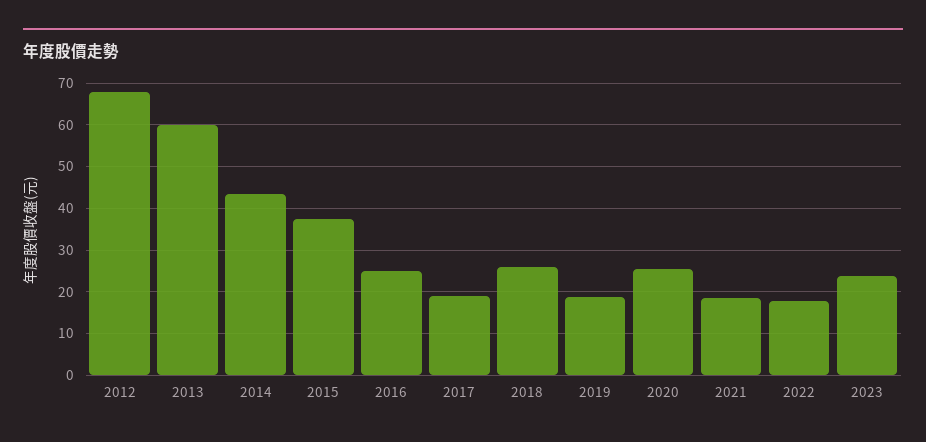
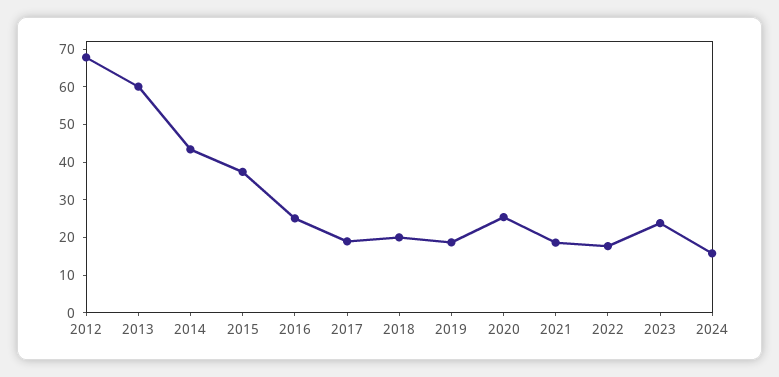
2018: 26 -> 20
2024: none -> 15

